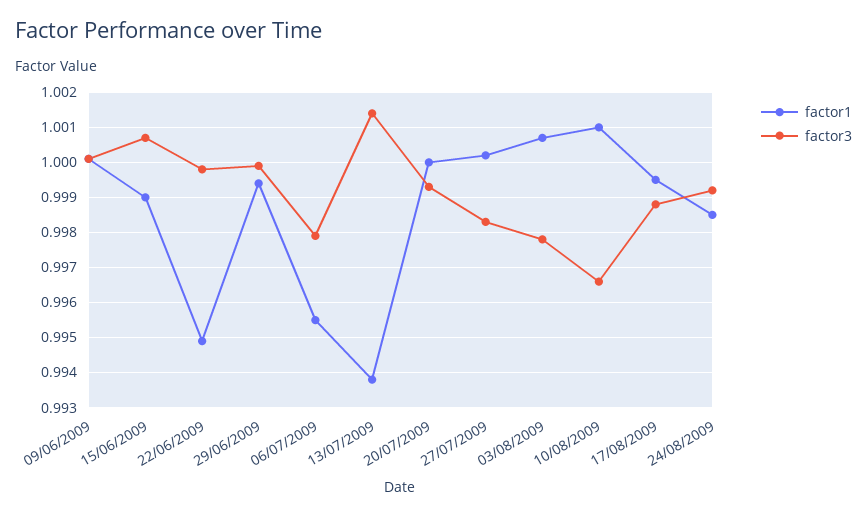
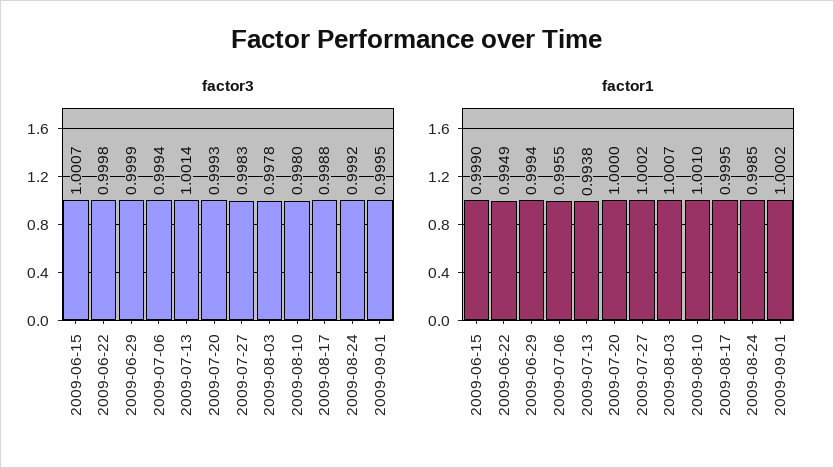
factor1, 09/06/2009: 1 -> none
factor3, 09/06/2009: 1 -> none
factor3, 06/07/2009: 0.998 -> 0.9994
factor3, 10/08/2009: 0.9965 -> 0.998
factor3, 2009-09-01: none -> 0.9995
factor1, 2009-09-01: none -> 1.0002

